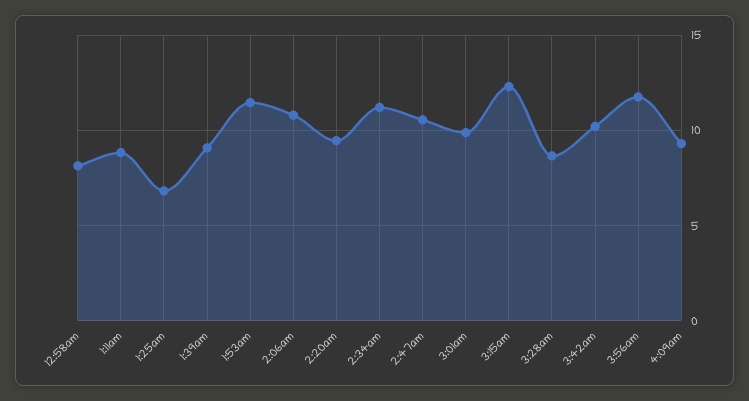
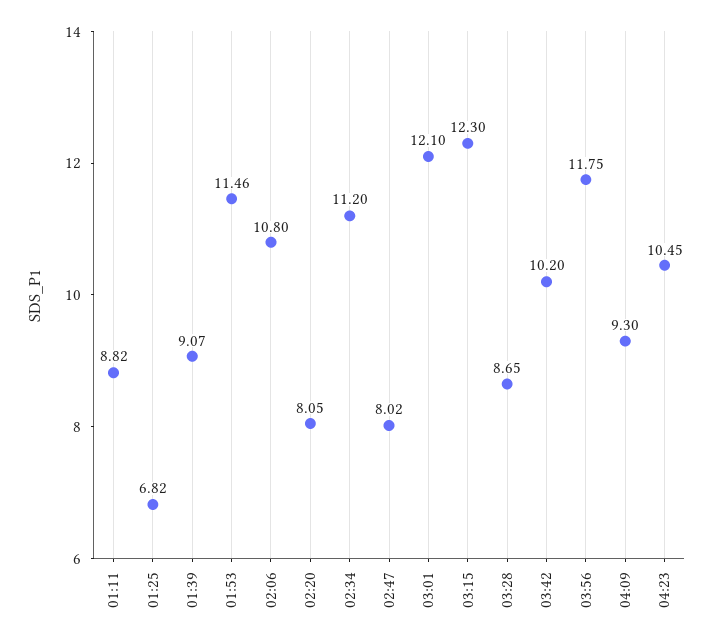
12:58am: 8 -> none
2:20am: 9.5 -> 8.05
2:47am: 10.5 -> 8.02
3:01am: 10 -> 12.1
04:23: none -> 10.45

